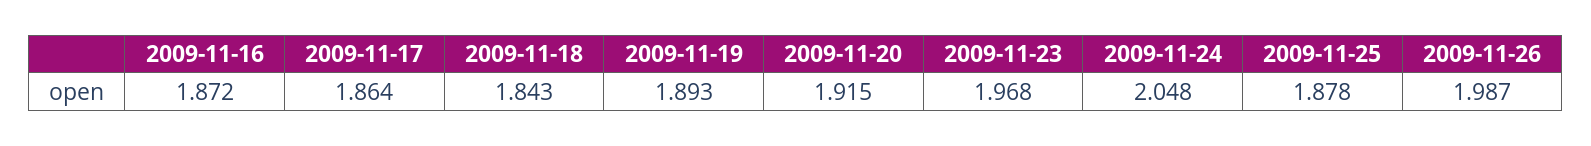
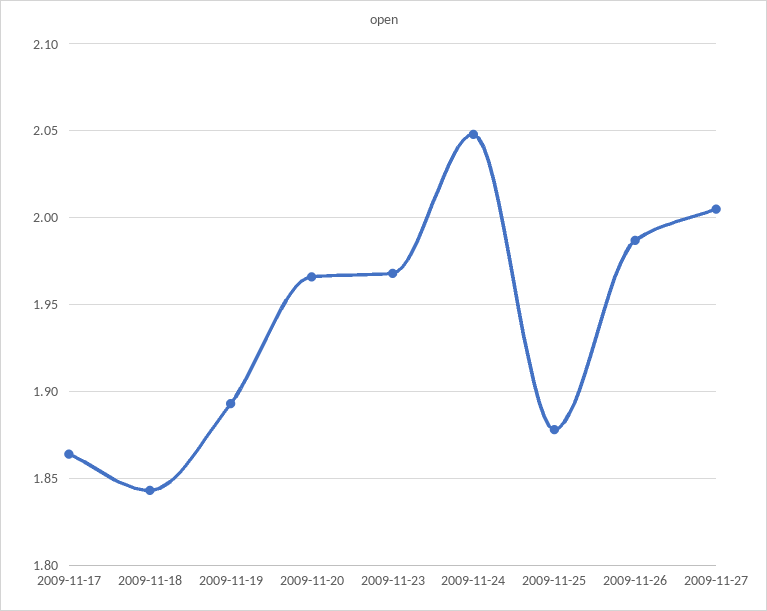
2009-11-16: 1.872 -> none
2009-11-20: 1.915 -> 1.965
2009-11-27: none -> 2.005

